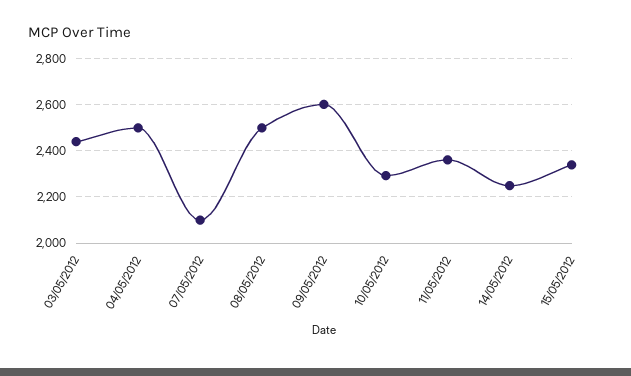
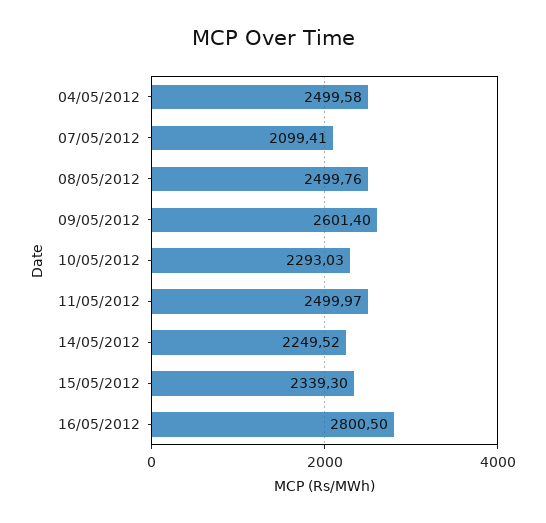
03/05/2012: 2450 -> none
11/05/2012: 2350 -> 2499.97
16/05/2012: none -> 2800.5

